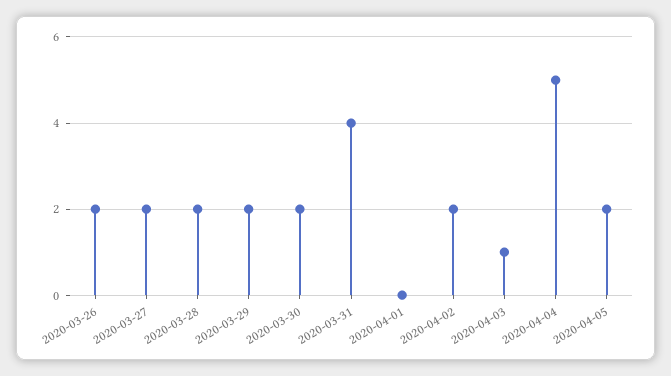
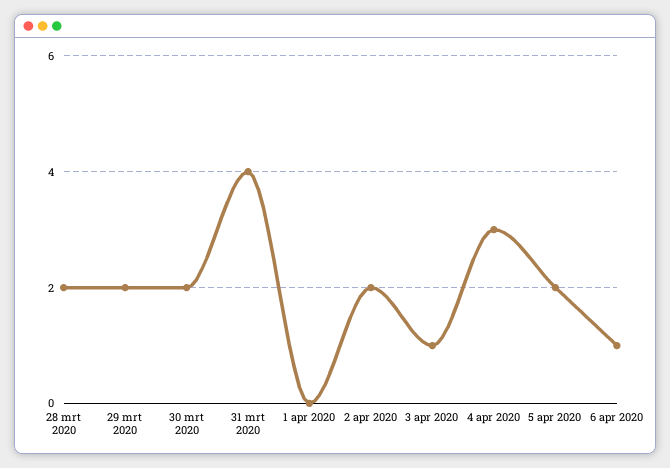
2020-03-26: 2 -> none
2020-03-27: 2 -> none
2020-04-04: 5 -> 3
6 apr 2020: none -> 1

